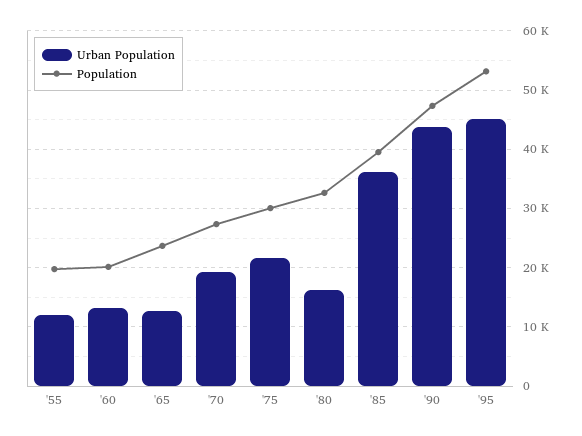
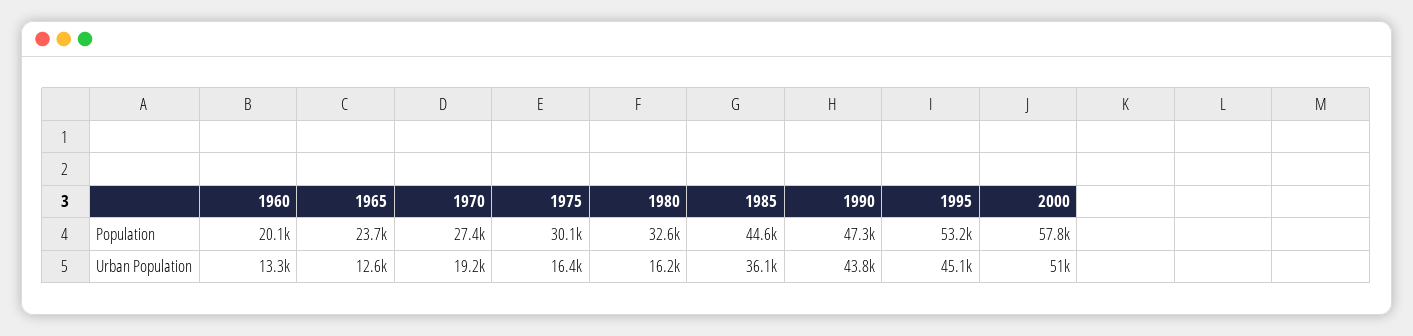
Urban Population, '55: 12000 -> none
Population, '55: 20000 -> none
Urban Population, '75: 22000 -> 16400
Population, '85: 40000 -> 44600
Population, 2000: none -> 57800
Urban Population, 2000: none -> 51000

